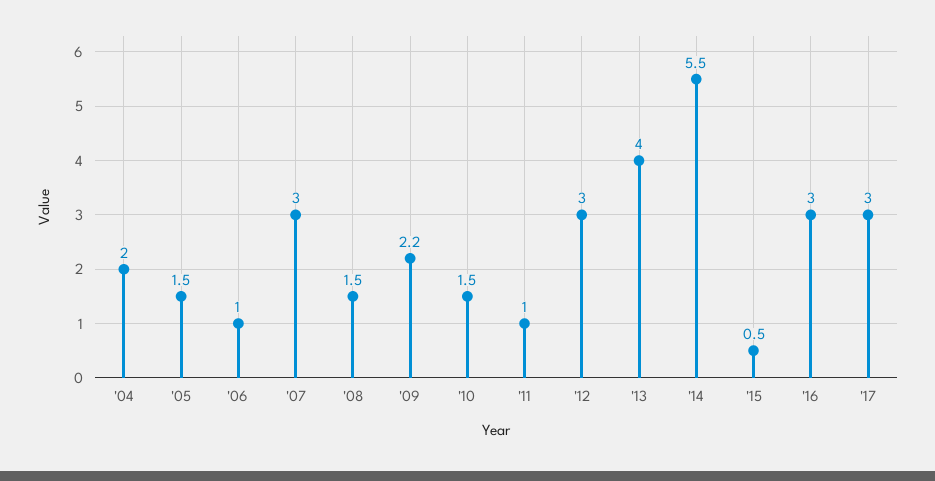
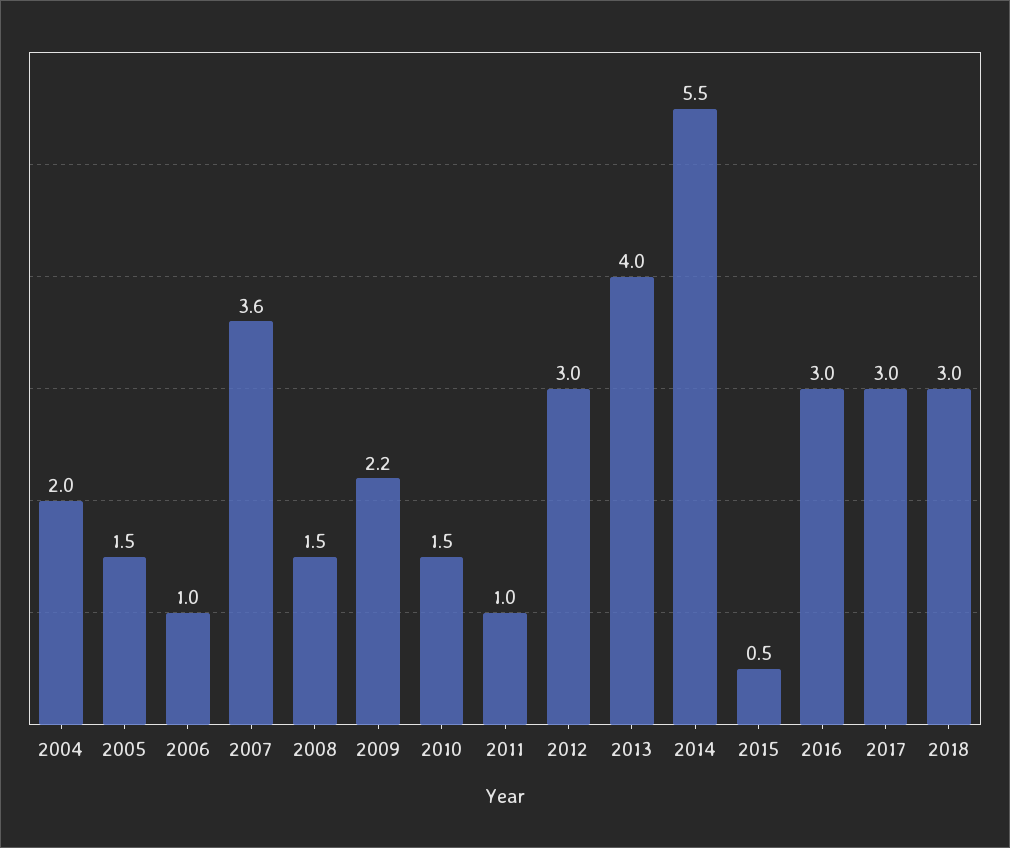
'07: 3 -> 3.6
2018: none -> 3

